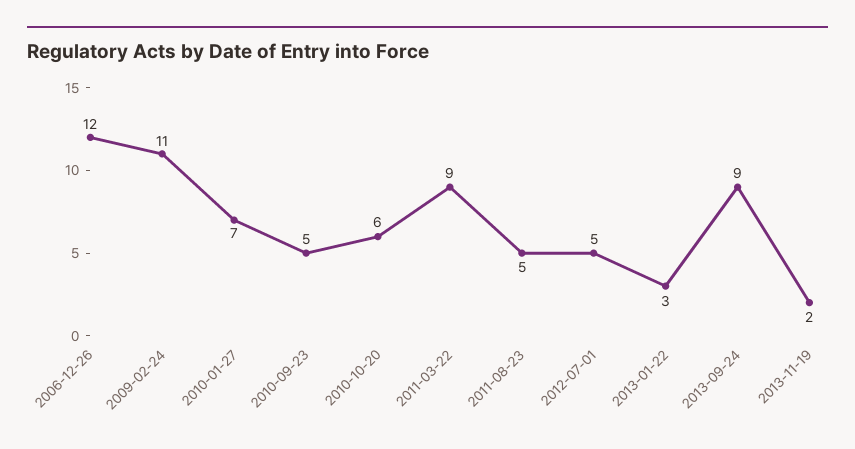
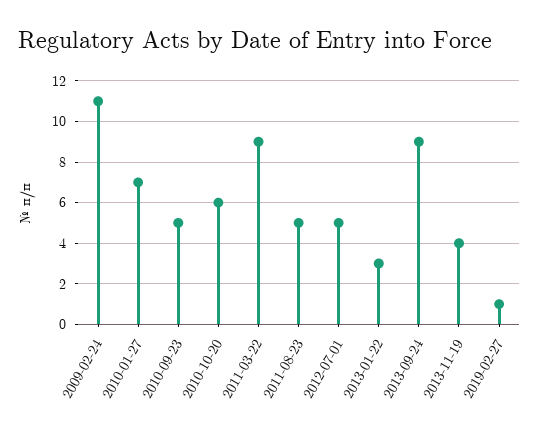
2006-12-26: 12 -> none
2013-11-19: 2 -> 4
2019-02-27: none -> 1

